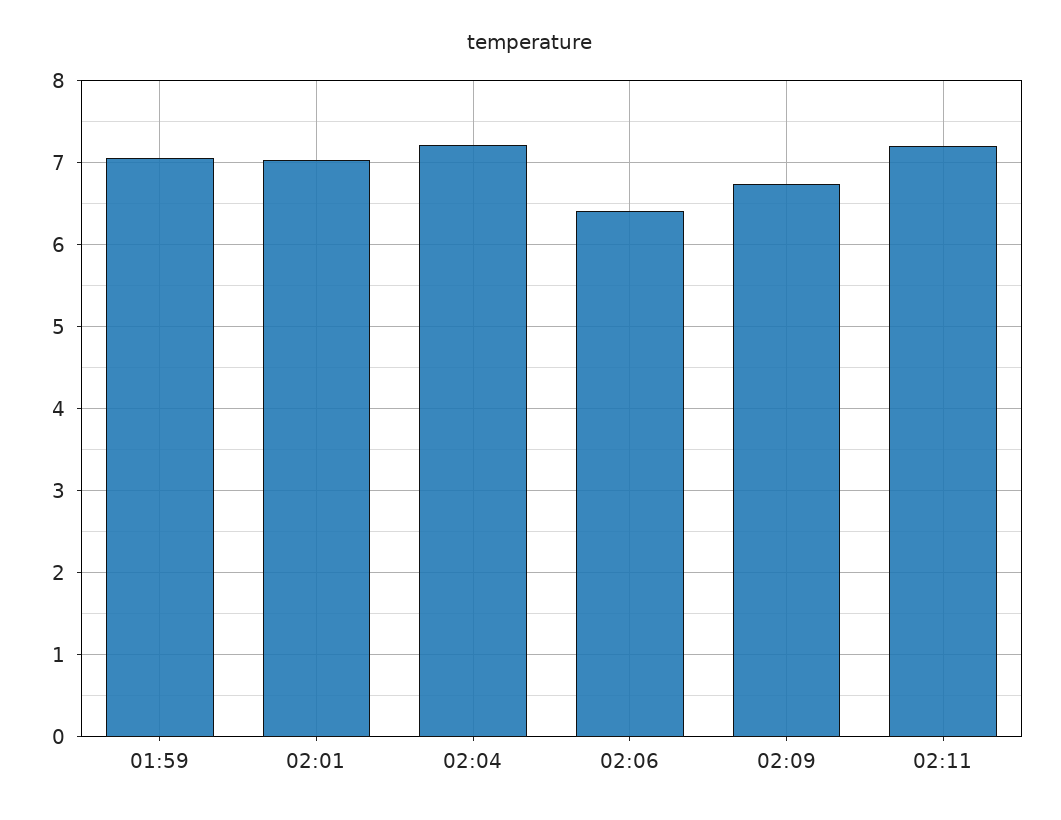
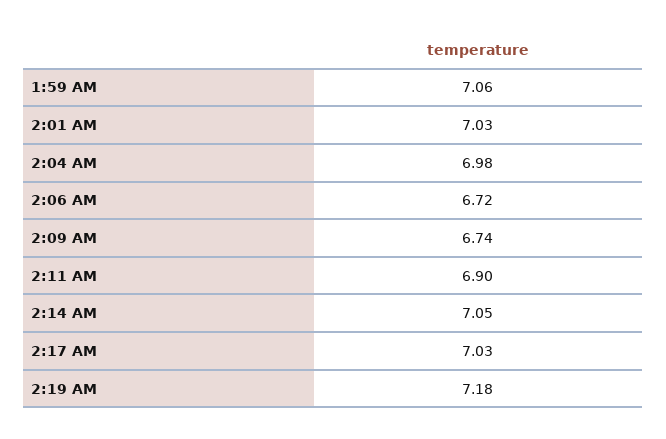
02:04: 7.2 -> 6.98
02:06: 6.4 -> 6.72
02:11: 7.2 -> 6.9
2:14 AM: none -> 7.05
2:17 AM: none -> 7.03
2:19 AM: none -> 7.18

